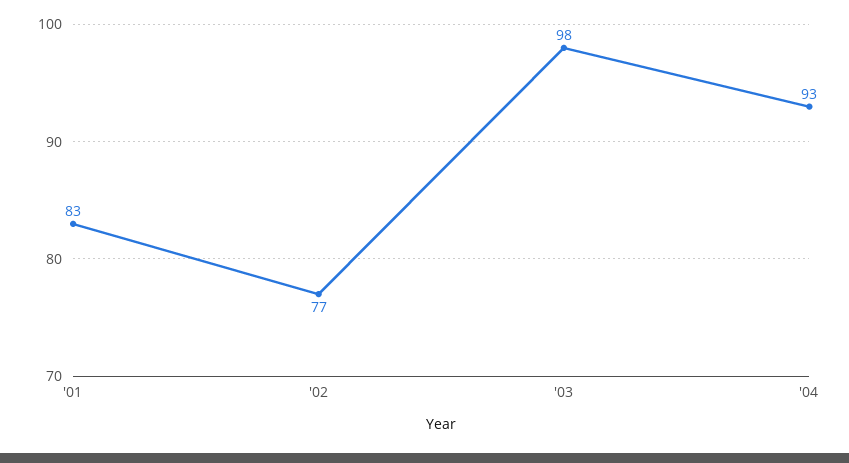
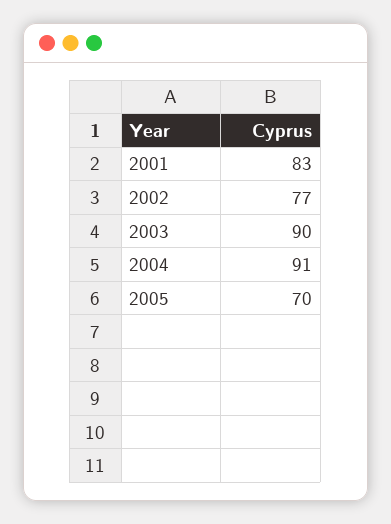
'03: 98 -> 90
'04: 93 -> 91
2005: none -> 70

